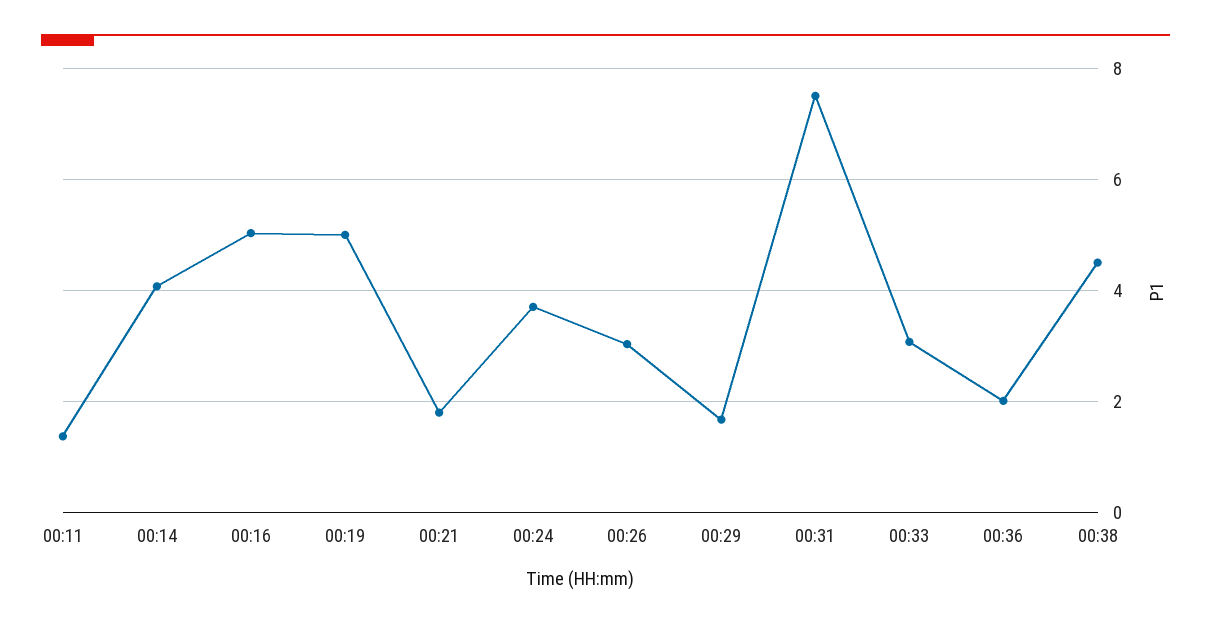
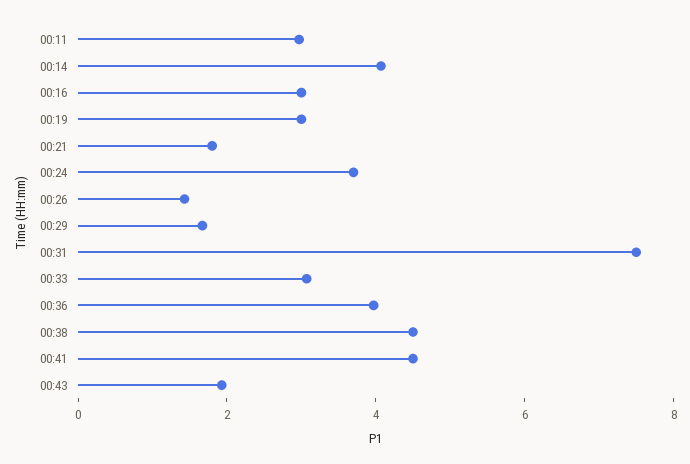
00:11: 1.4 -> 3
00:16: 5 -> 3
00:19: 5 -> 3
00:26: 3 -> 1.5
00:36: 2 -> 4
00:41: none -> 4.5
00:43: none -> 2

